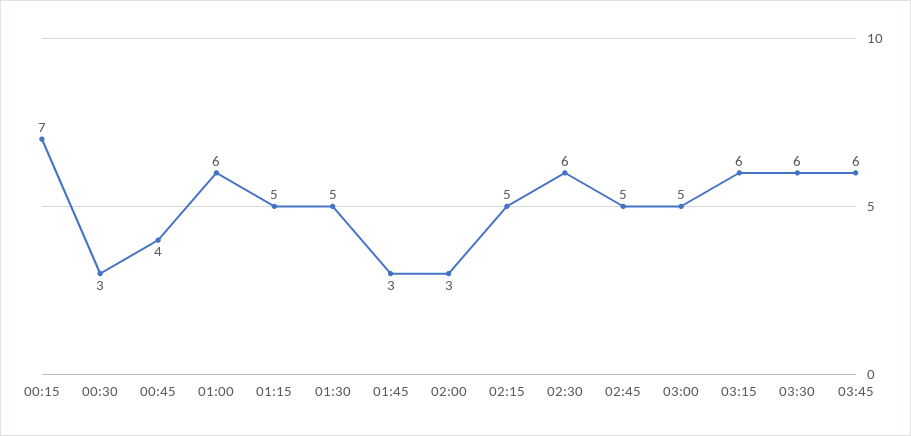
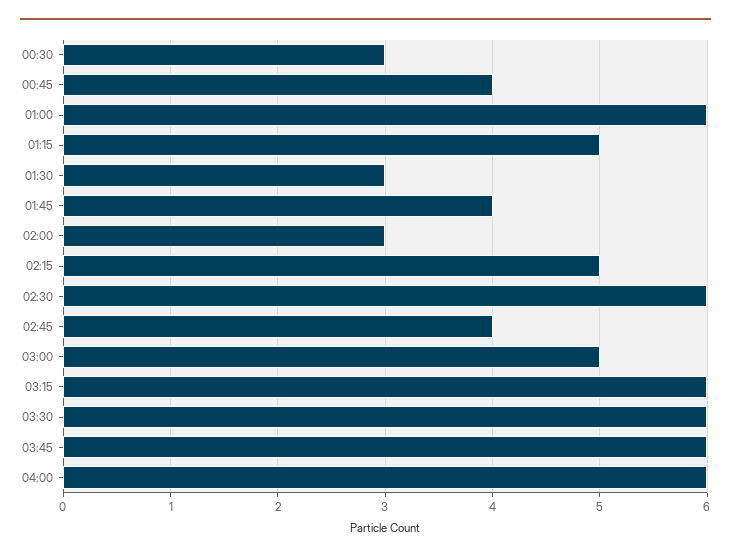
00:15: 7 -> none
01:30: 5 -> 3
01:45: 3 -> 4
02:45: 5 -> 4
04:00: none -> 6

